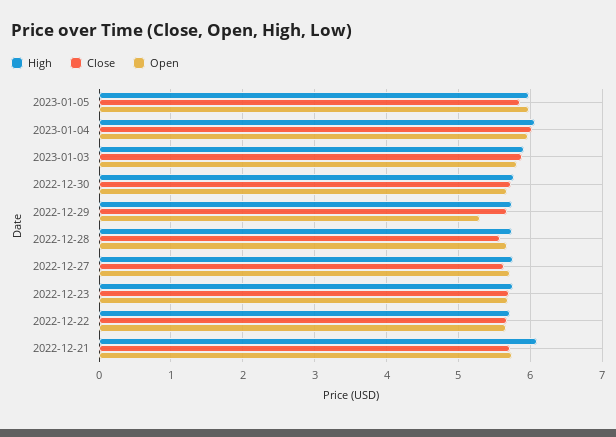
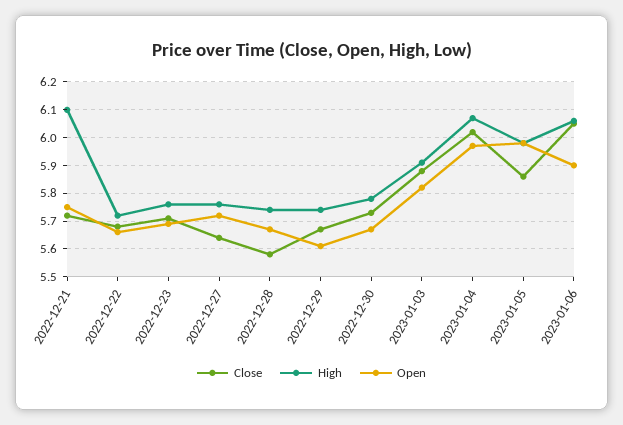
Open, 2022-12-29: 5.3 -> 5.6
Close, 2023-01-06: none -> 6.05
High, 2023-01-06: none -> 6.05
Open, 2023-01-06: none -> 5.9

